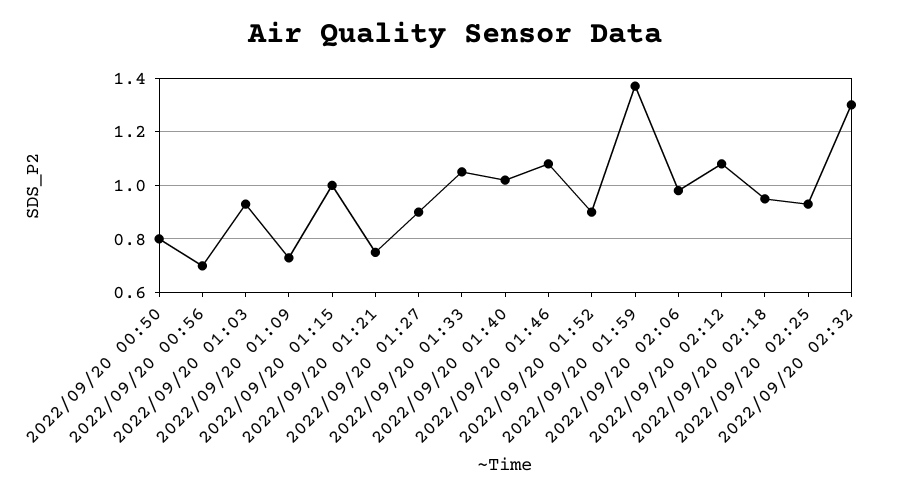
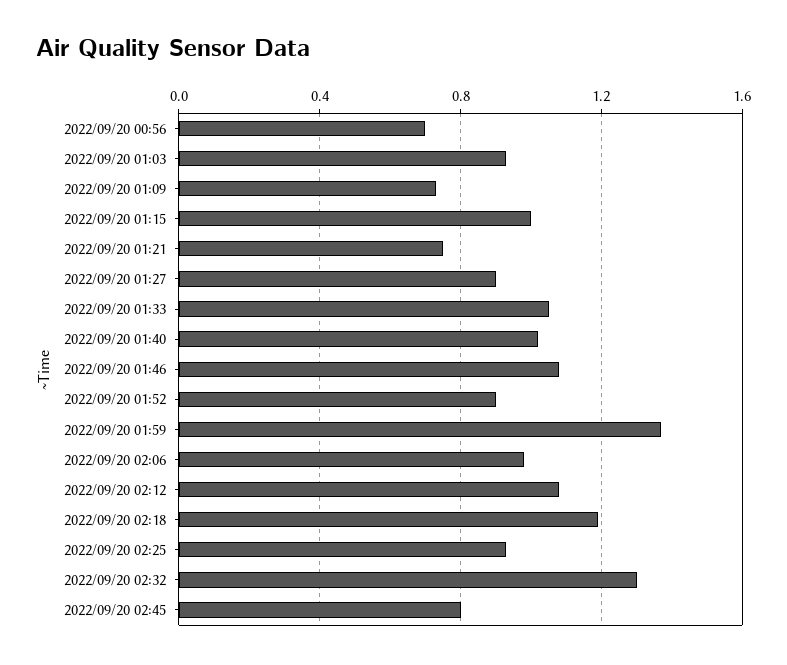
2022/09/20 00:50: 0.8 -> none
2022/09/20 02:18: 0.95 -> 1.2
2022/09/20 02:45: none -> 0.8

